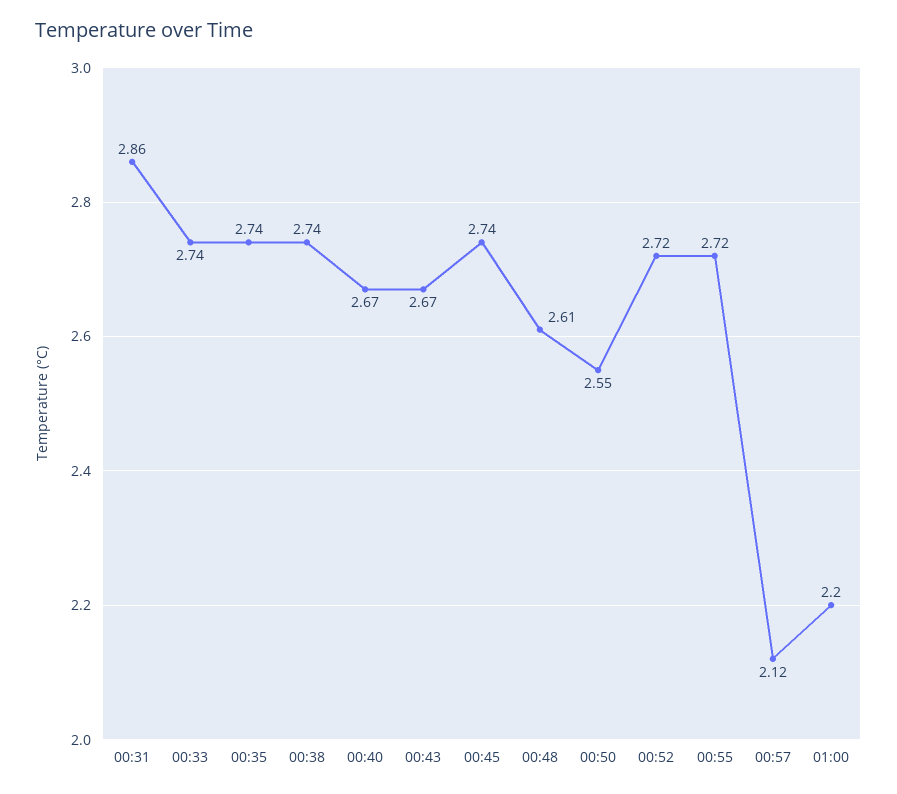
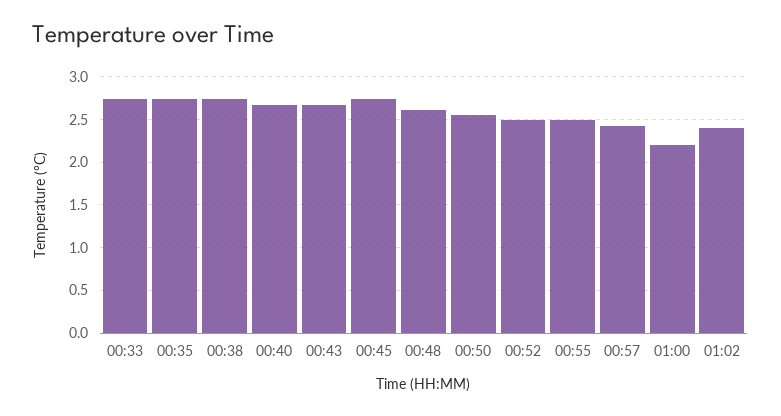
00:31: 2.86 -> none
00:52: 2.72 -> 2.5
00:55: 2.72 -> 2.5
00:57: 2.12 -> 2.4
01:02: none -> 2.4

